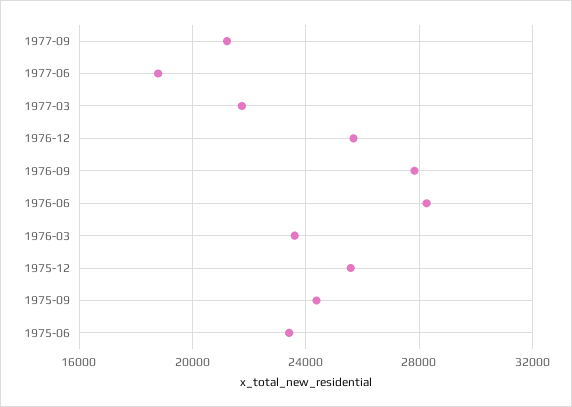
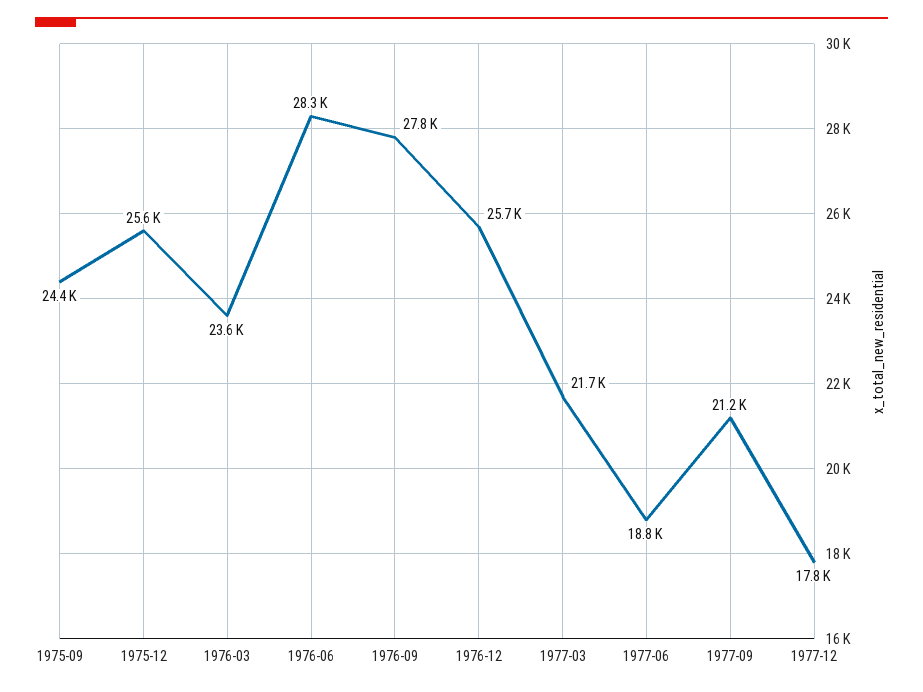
1975-06: 23500 -> none
1977-12: none -> 17800

